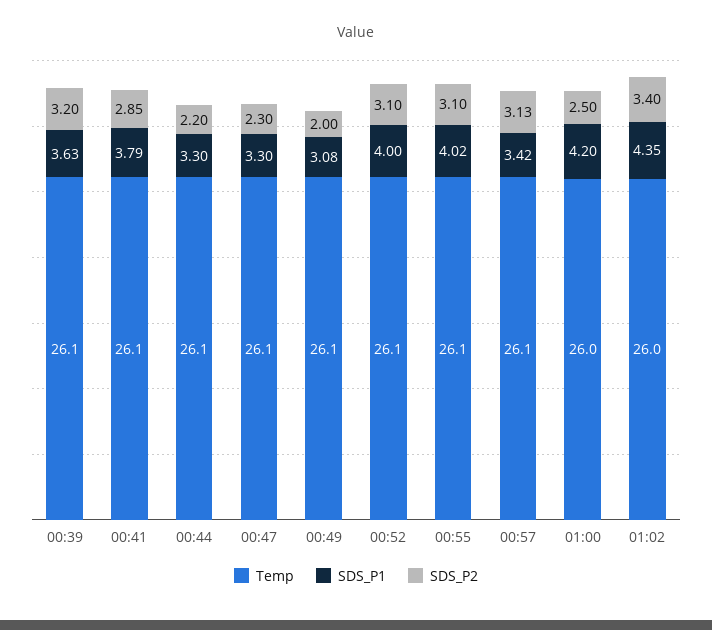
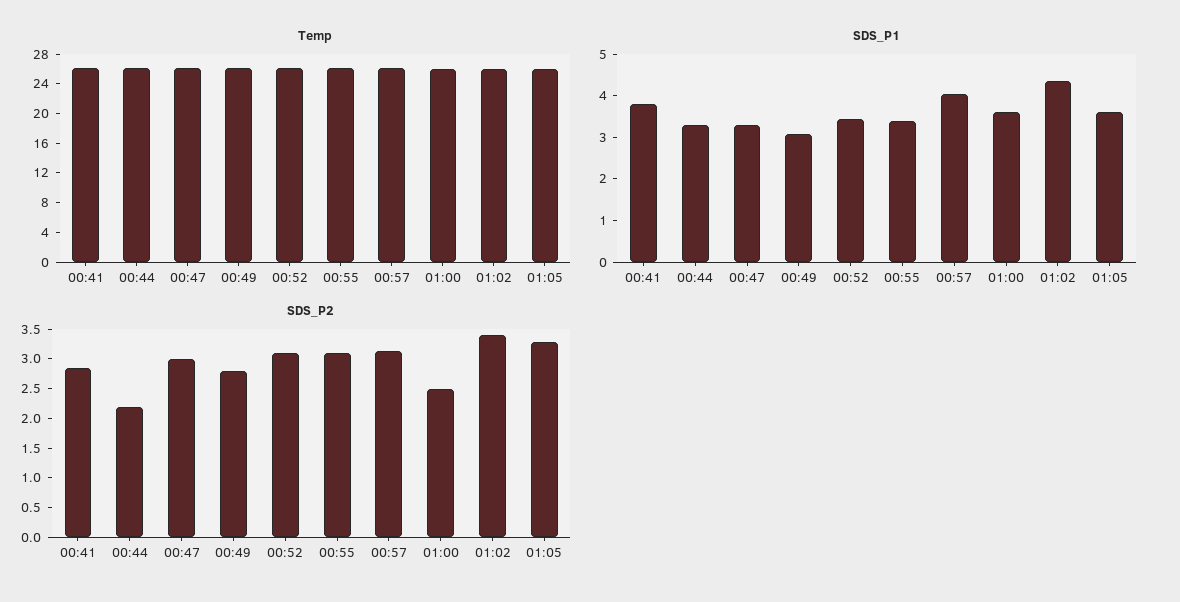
Temp, 00:39: 26.1 -> none
SDS_P1, 00:39: 3.63 -> none
SDS_P2, 00:39: 3.2 -> none
SDS_P2, 00:47: 2.3 -> 3
SDS_P2, 00:49: 2 -> 2.75
SDS_P1, 00:52: 4 -> 3.4
SDS_P1, 00:55: 4.02 -> 3.4
SDS_P1, 00:57: 3.42 -> 4
SDS_P1, 01:00: 4.2 -> 3.6
Temp, 01:05: none -> 26
SDS_P1, 01:05: none -> 3.6
SDS_P2, 01:05: none -> 3.25

